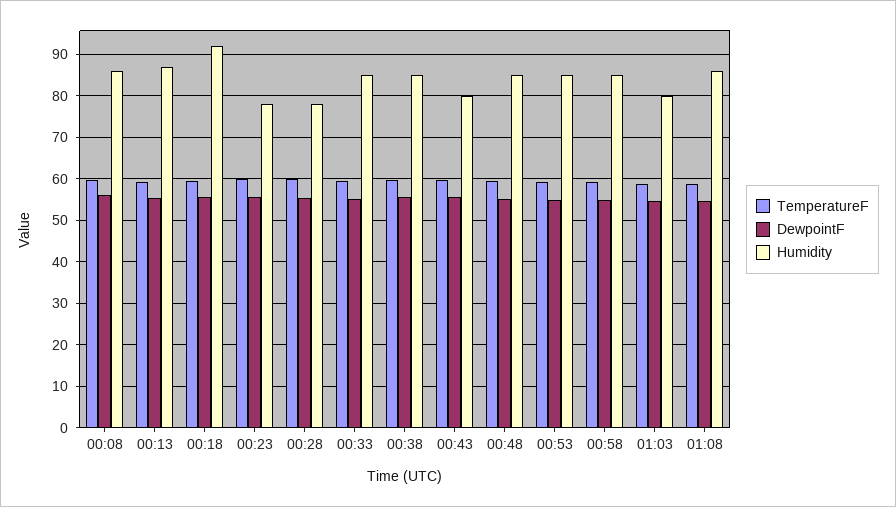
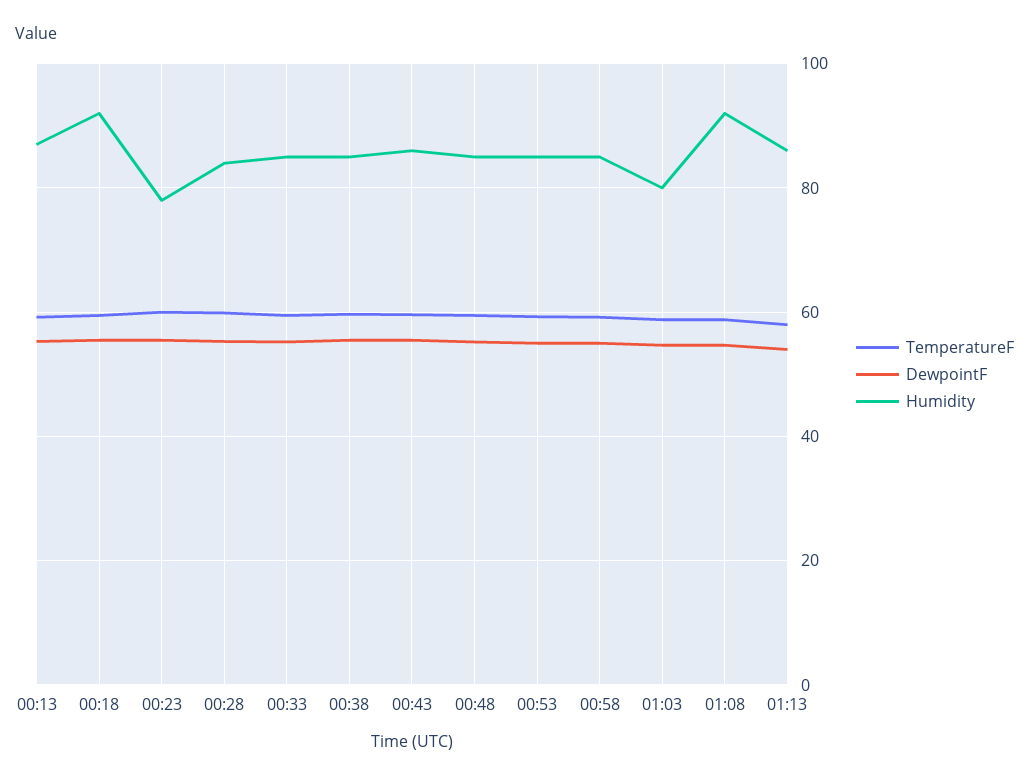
TemperatureF, 00:08: 60 -> none
DewpointF, 00:08: 56 -> none
Humidity, 00:08: 86 -> none
Humidity, 00:28: 78 -> 84
Humidity, 00:43: 80 -> 86
Humidity, 01:08: 86 -> 92
TemperatureF, 01:13: none -> 58
DewpointF, 01:13: none -> 54
Humidity, 01:13: none -> 86

